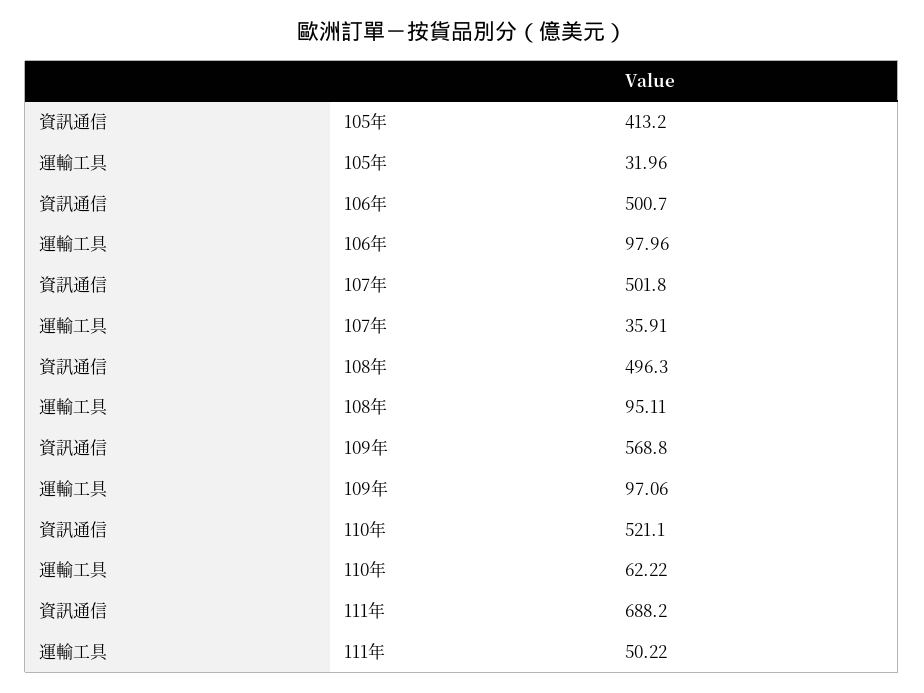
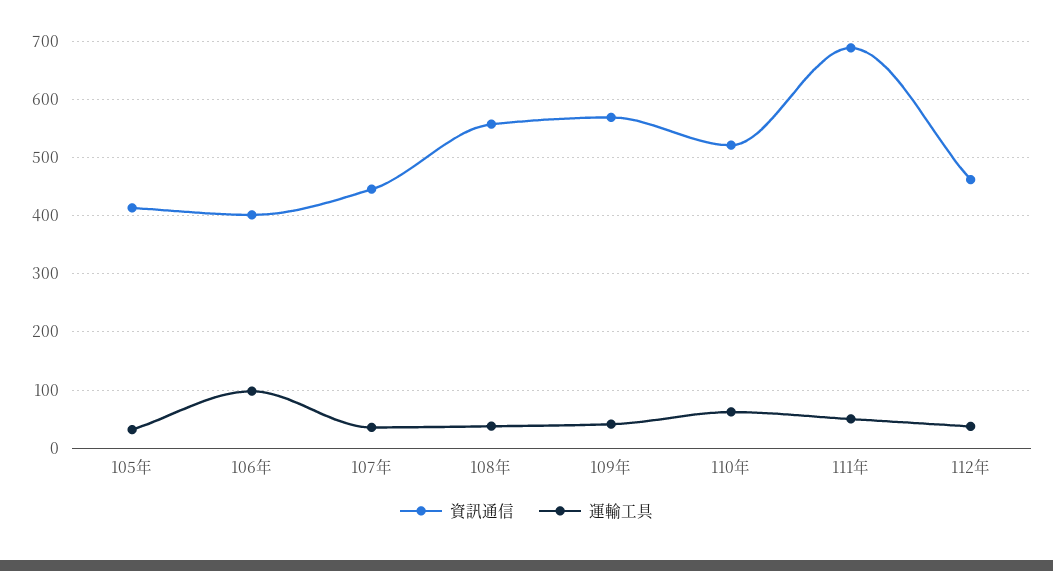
資訊通信, 106年: 500.7 -> 400
資訊通信, 107年: 501.8 -> 440
資訊通信, 108年: 496.3 -> 560
運輸工具, 108年: 95.11 -> 40
運輸工具, 109年: 97.06 -> 40
資訊通信, 112年: none -> 460
運輸工具, 112年: none -> 40

